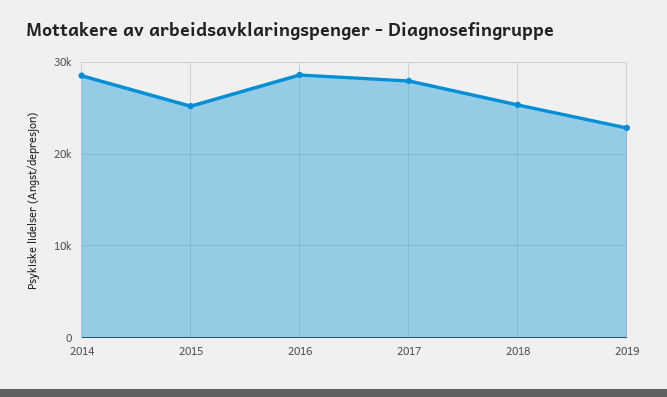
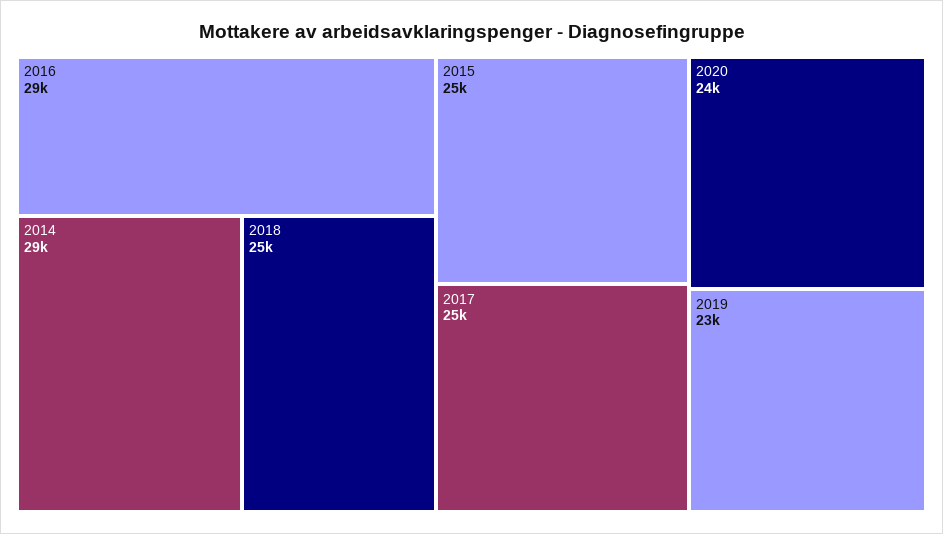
2017: 28000 -> 25000
2020: none -> 24000

